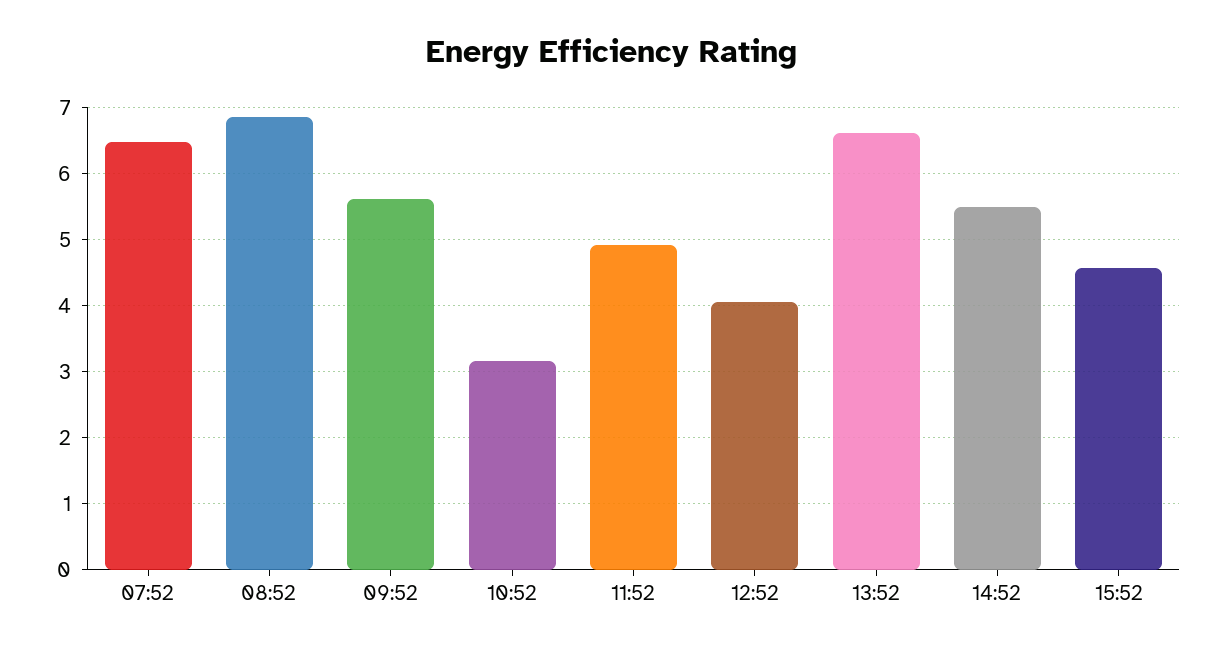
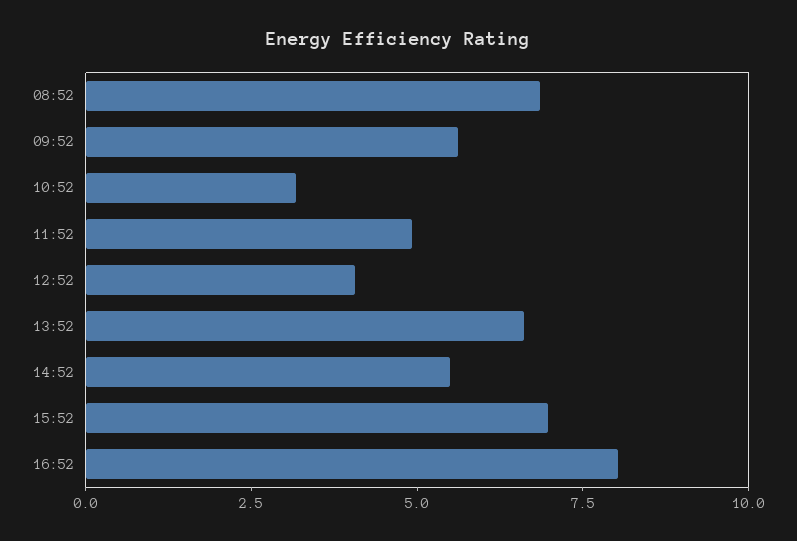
07:52: 6.5 -> none
15:52: 4.6 -> 7
16:52: none -> 8

